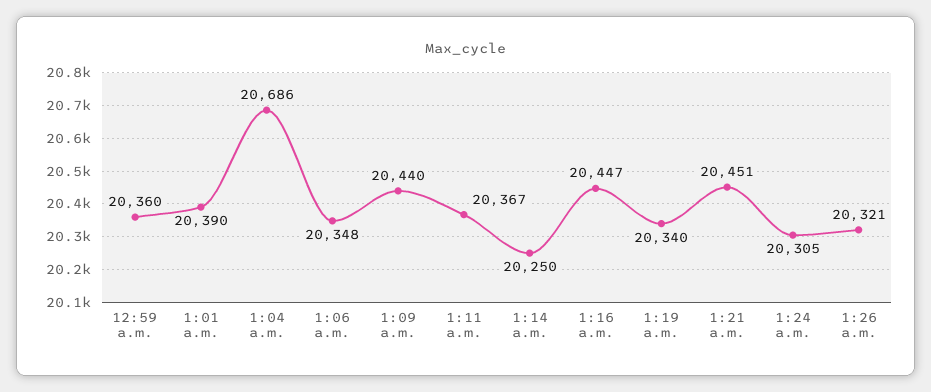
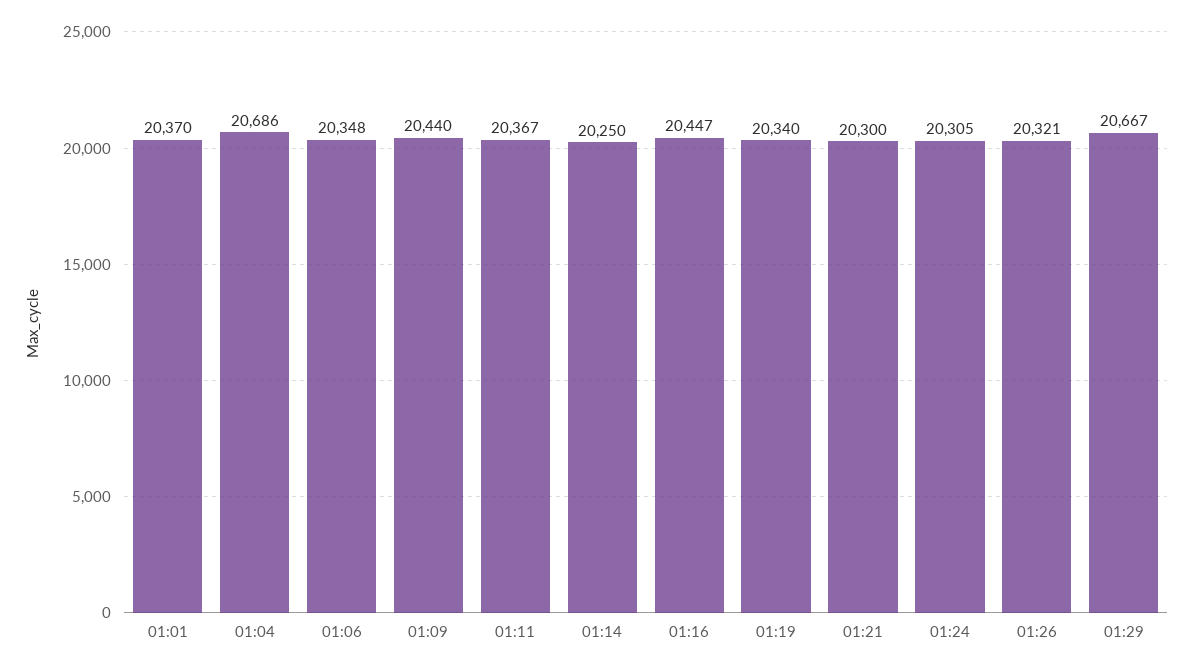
12:59 a.m.: 20360 -> none
1:01 a.m.: 20390 -> 20370
1:21 a.m.: 20451 -> 20300
01:29: none -> 20667

